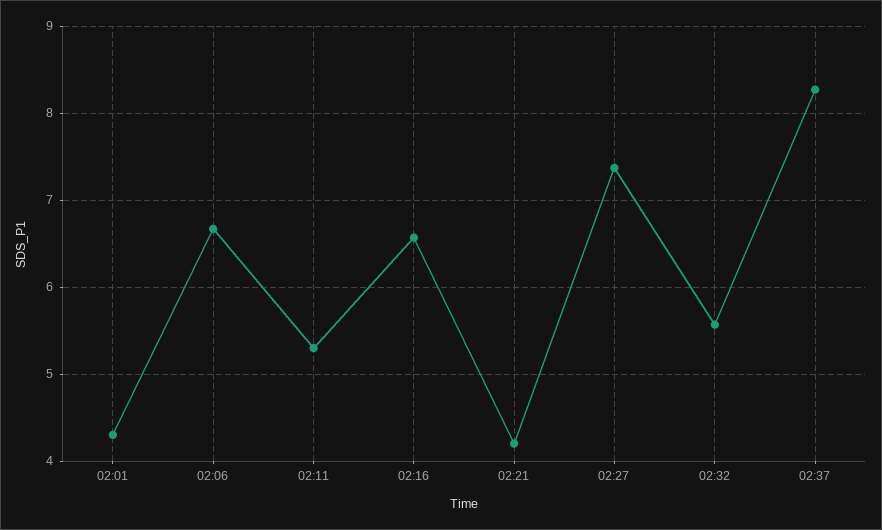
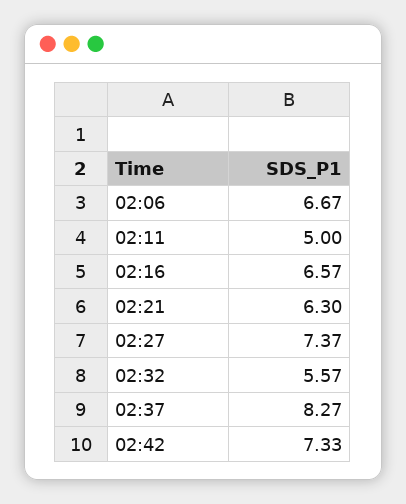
02:01: 4.3 -> none
02:11: 5.3 -> 5
02:21: 4.2 -> 6.3
02:42: none -> 7.33

